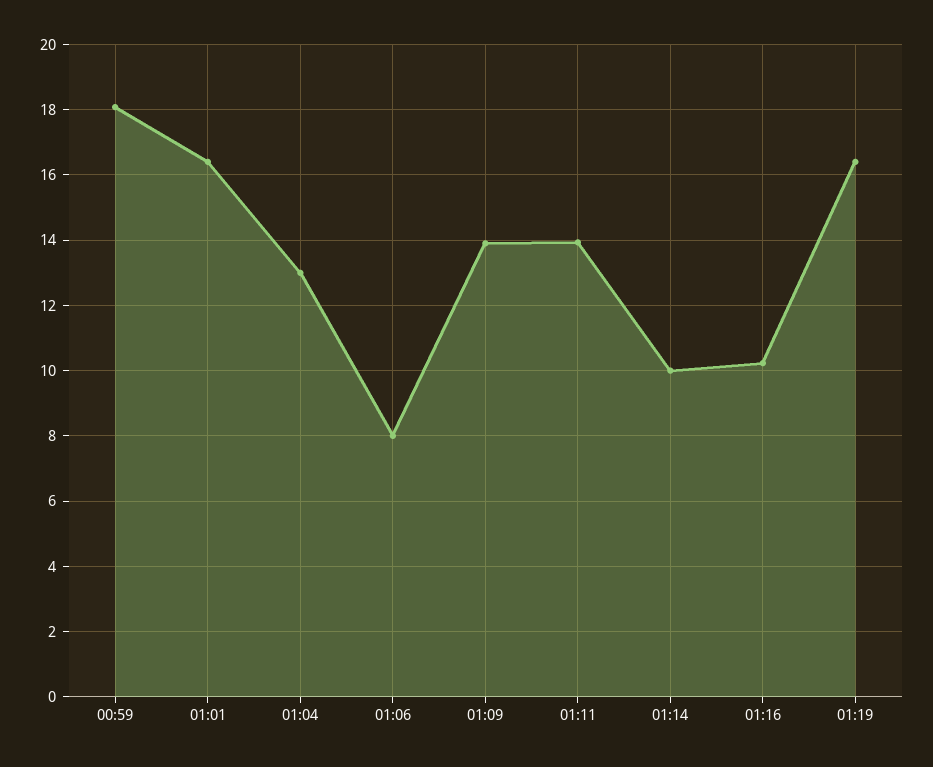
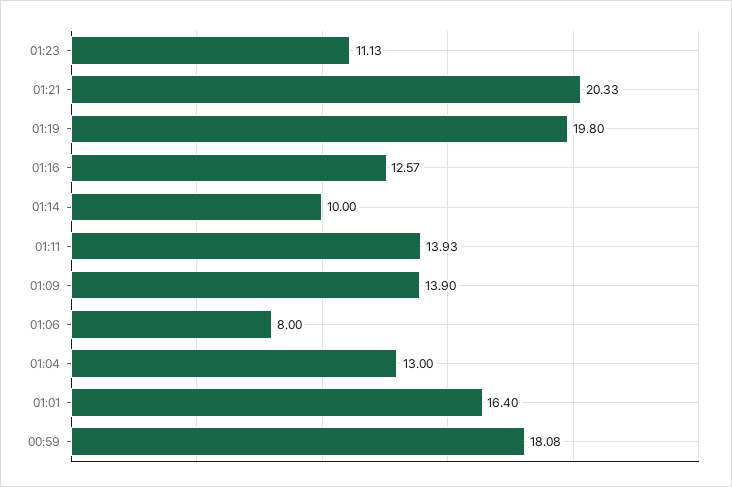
01:16: 10.2 -> 12.57
01:19: 16.4 -> 19.8
01:23: none -> 11.13
01:21: none -> 20.33

